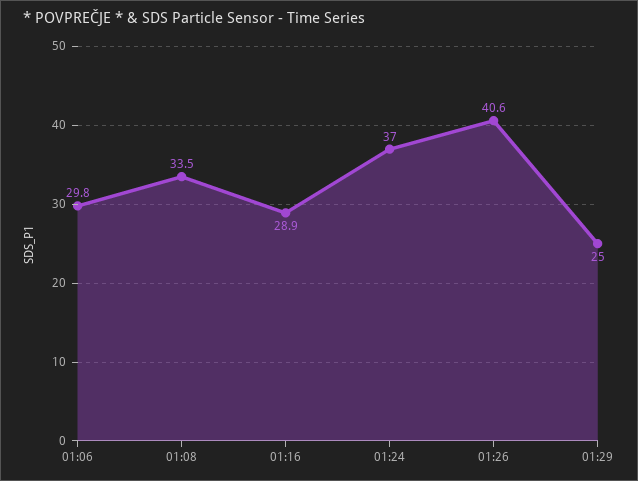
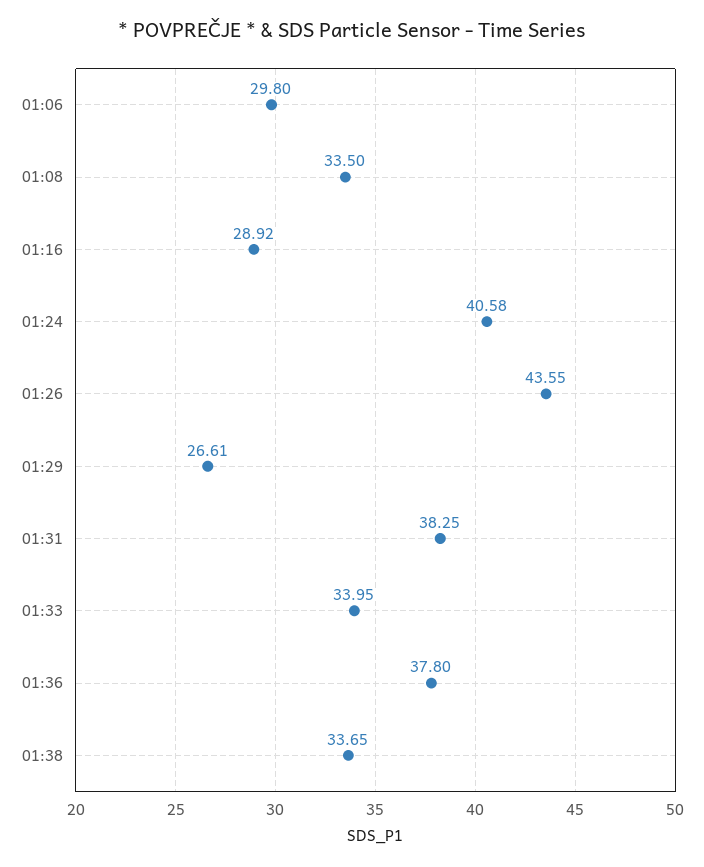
01:24: 37 -> 40.58
01:26: 40.6 -> 43.55
01:29: 25 -> 26.61
01:31: none -> 38.25
01:33: none -> 33.95
01:36: none -> 37.8
01:38: none -> 33.65

